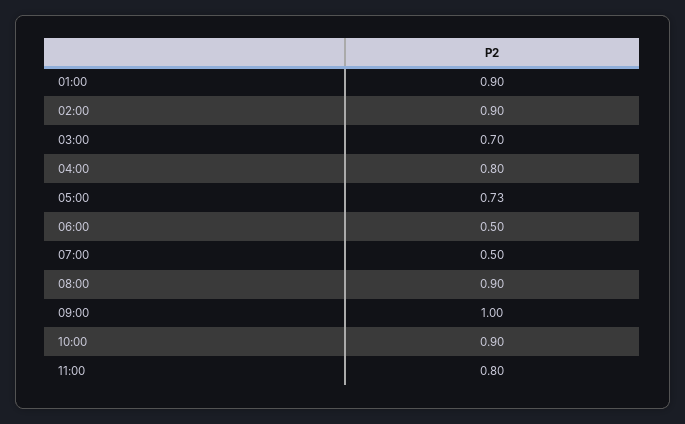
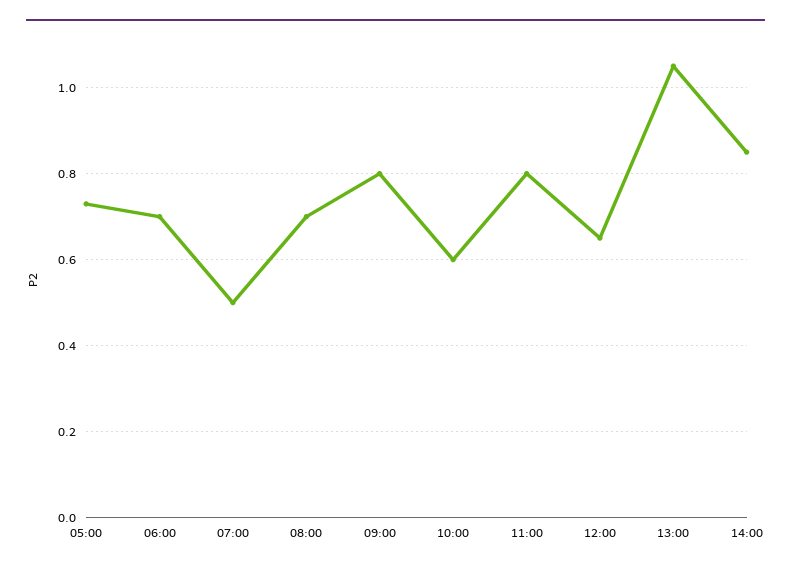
01:00: 0.9 -> none
02:00: 0.9 -> none
03:00: 0.7 -> none
04:00: 0.8 -> none
06:00: 0.5 -> 0.7
08:00: 0.9 -> 0.7
09:00: 1 -> 0.8
10:00: 0.9 -> 0.6
12:00: none -> 0.65
13:00: none -> 1.05
14:00: none -> 0.85

